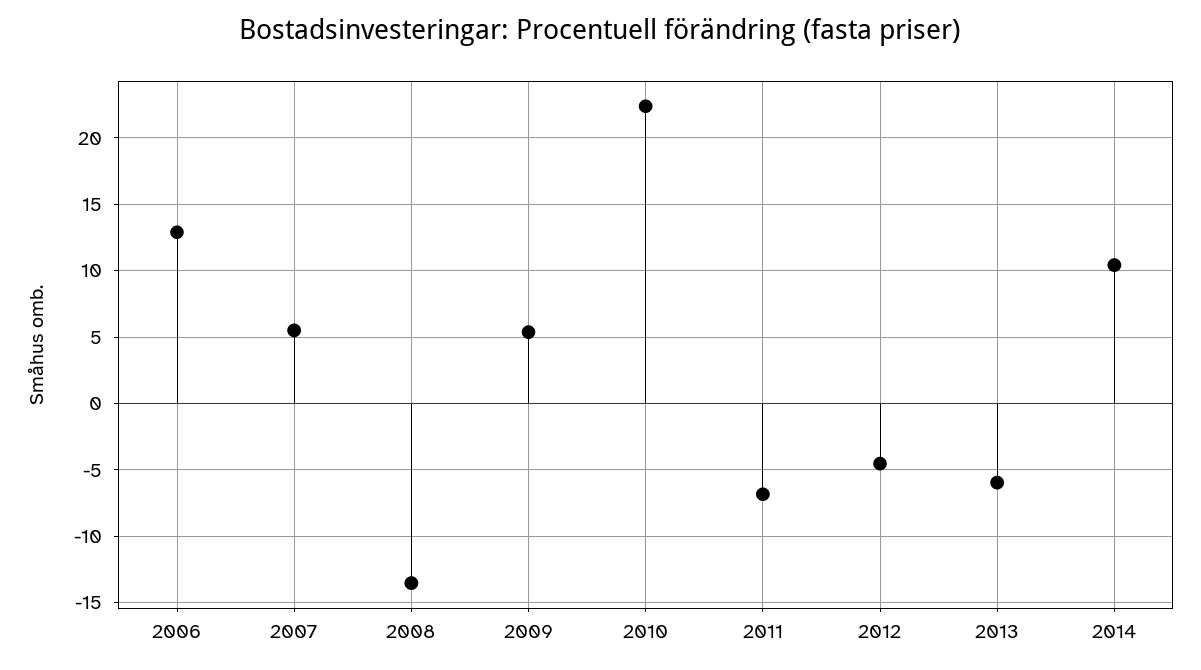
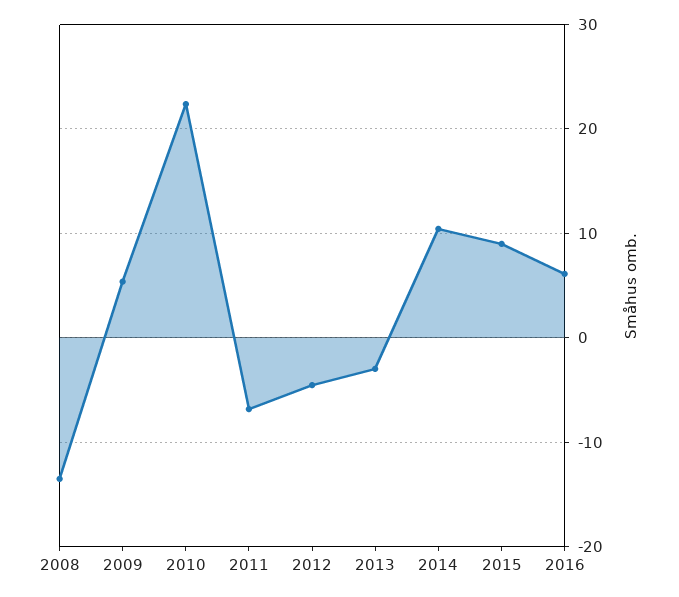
2006: 13 -> none
2007: 5.5 -> none
2013: -6 -> -3
2015: none -> 9
2016: none -> 6

